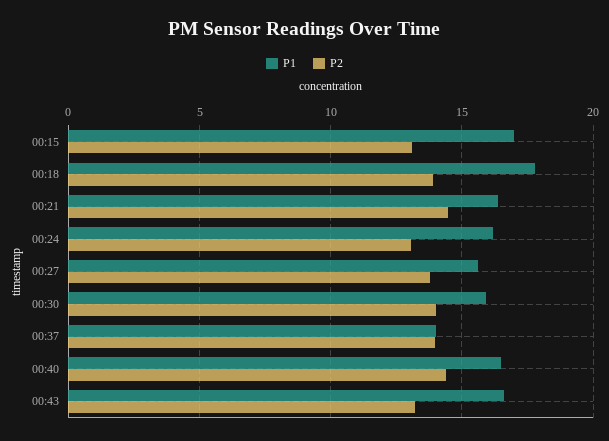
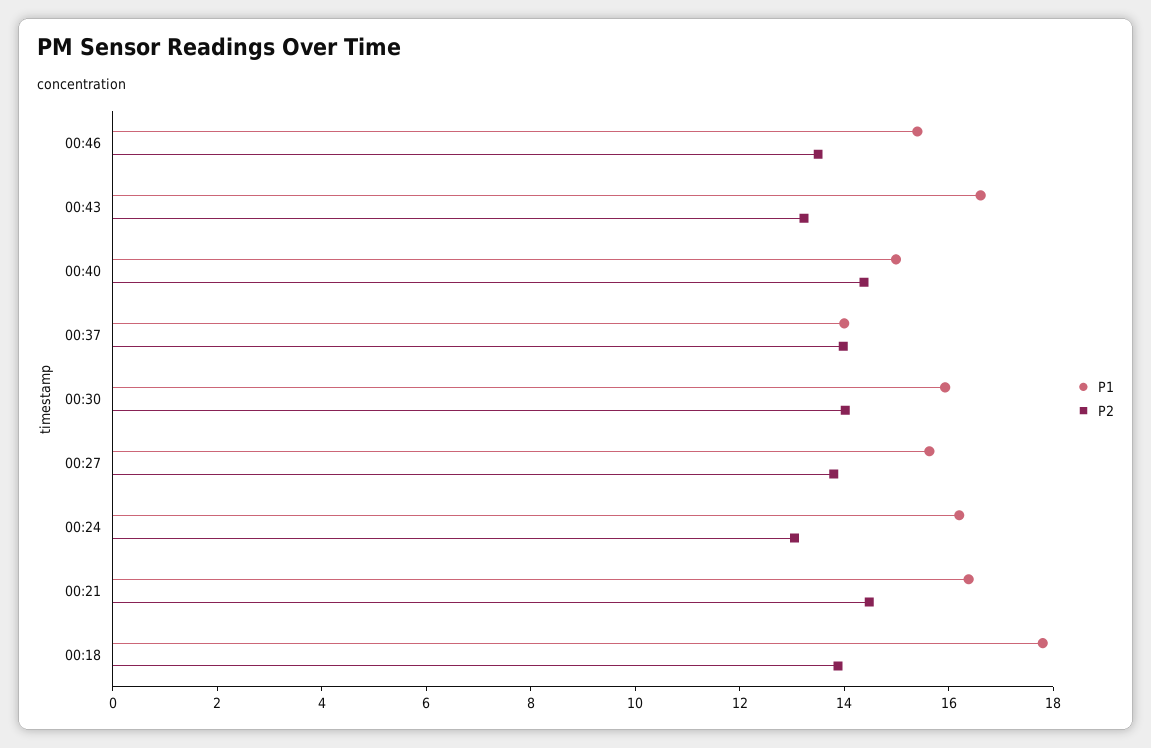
P1, 00:15: 17 -> none
P2, 00:15: 13 -> none
P1, 00:40: 16.5 -> 15
P1, 00:46: none -> 15.5
P2, 00:46: none -> 13.5

